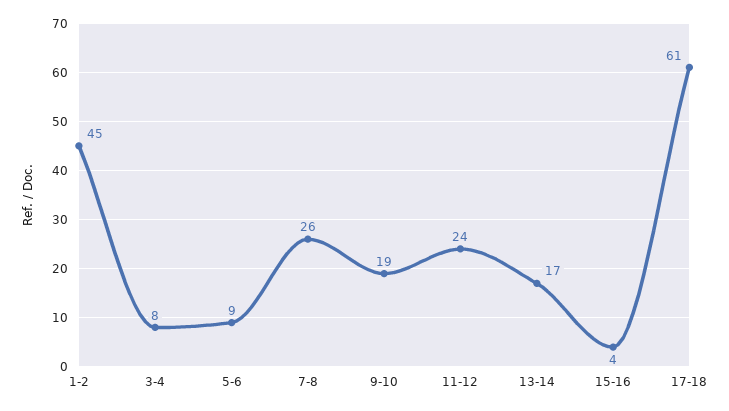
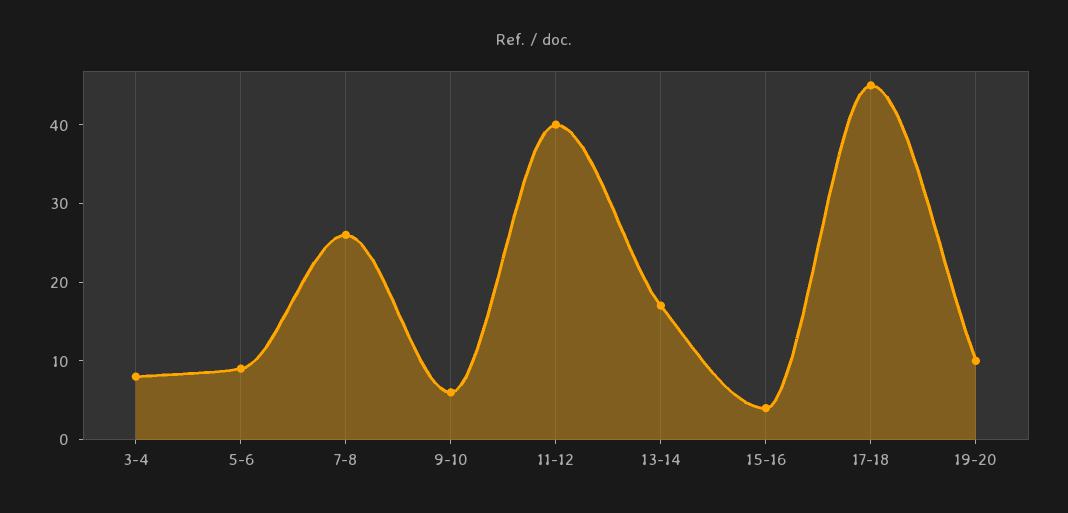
1-2: 45 -> none
9-10: 19 -> 5
11-12: 24 -> 40
17-18: 61 -> 45
19-20: none -> 10

